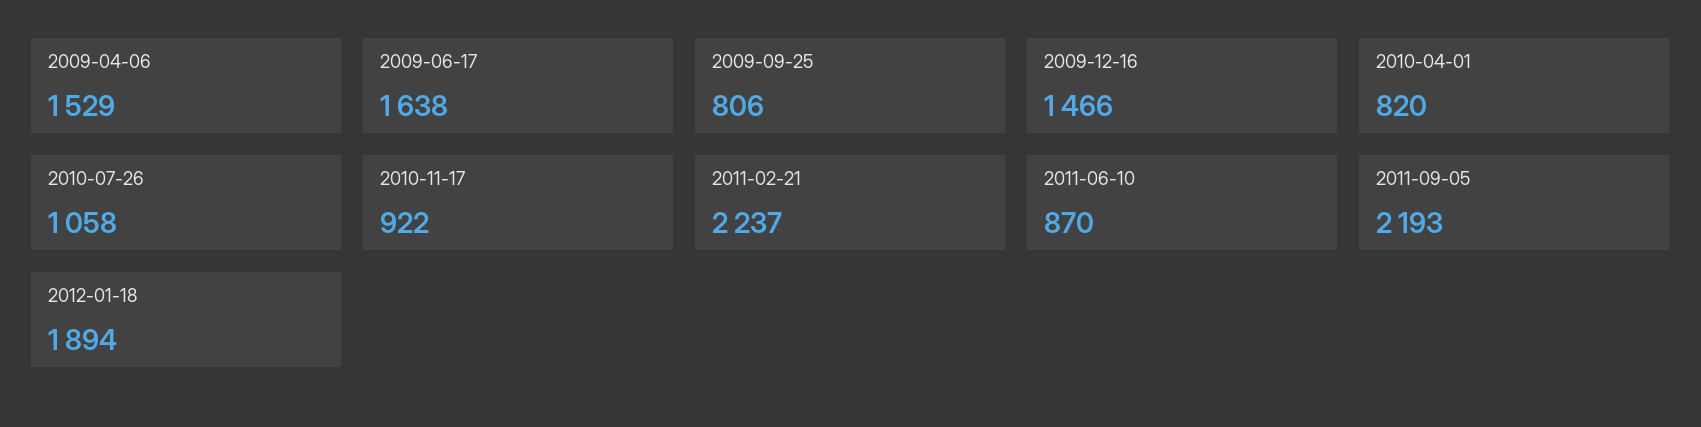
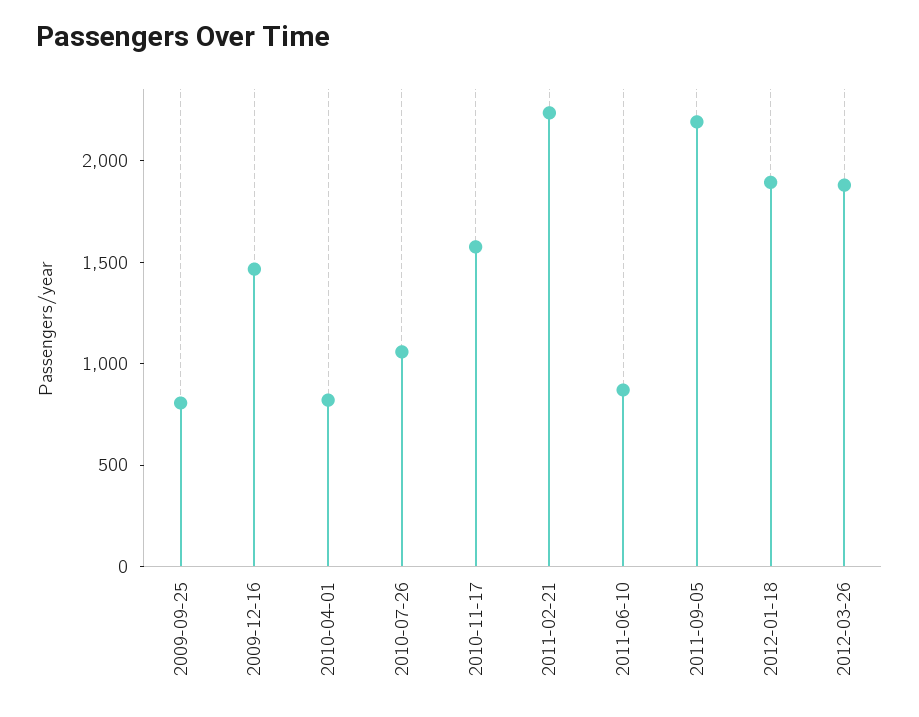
2009-04-06: 1529 -> none
2009-06-17: 1638 -> none
2010-11-17: 922 -> 1600
2012-03-26: none -> 1900

